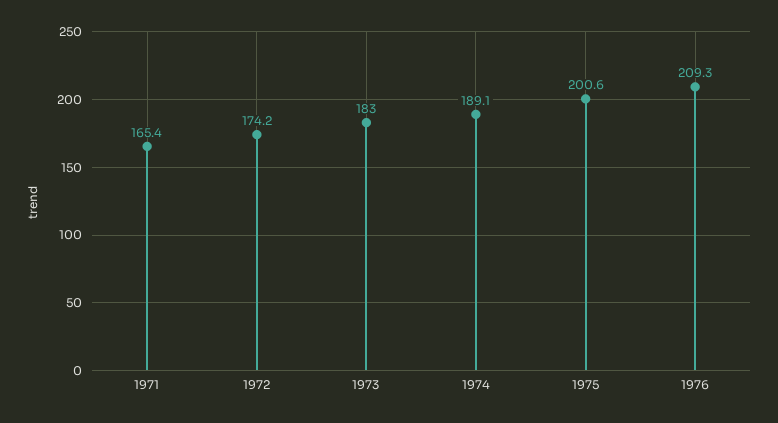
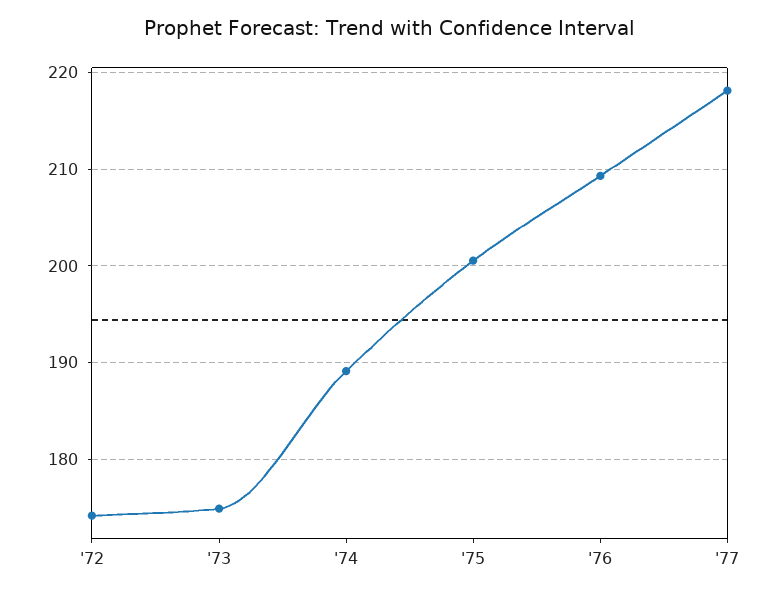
1971: 165.4 -> none
1973: 183 -> 175
'77: none -> 218

